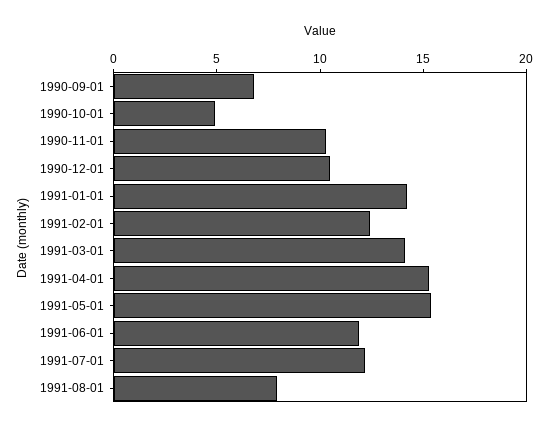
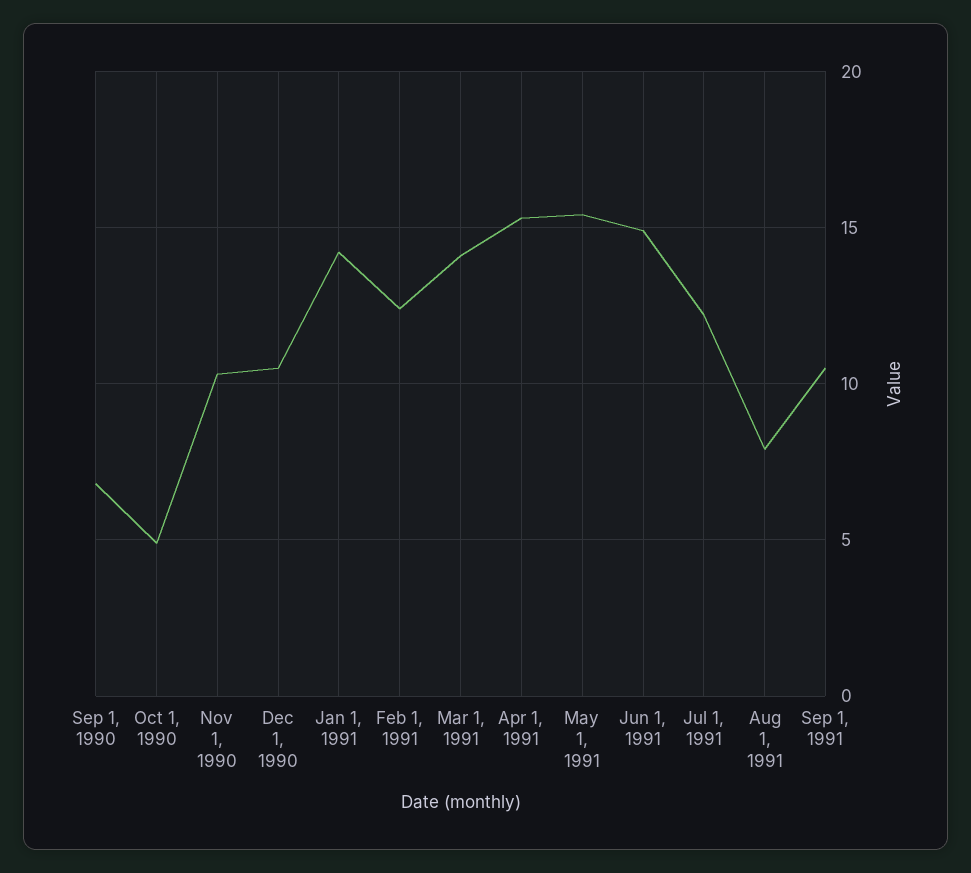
1991-06-01: 12 -> 15
Sep 1, 1991: none -> 10.5

